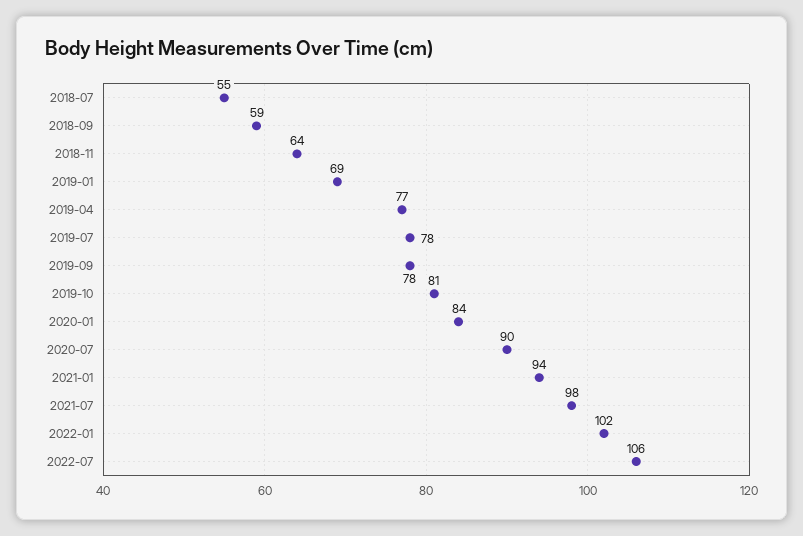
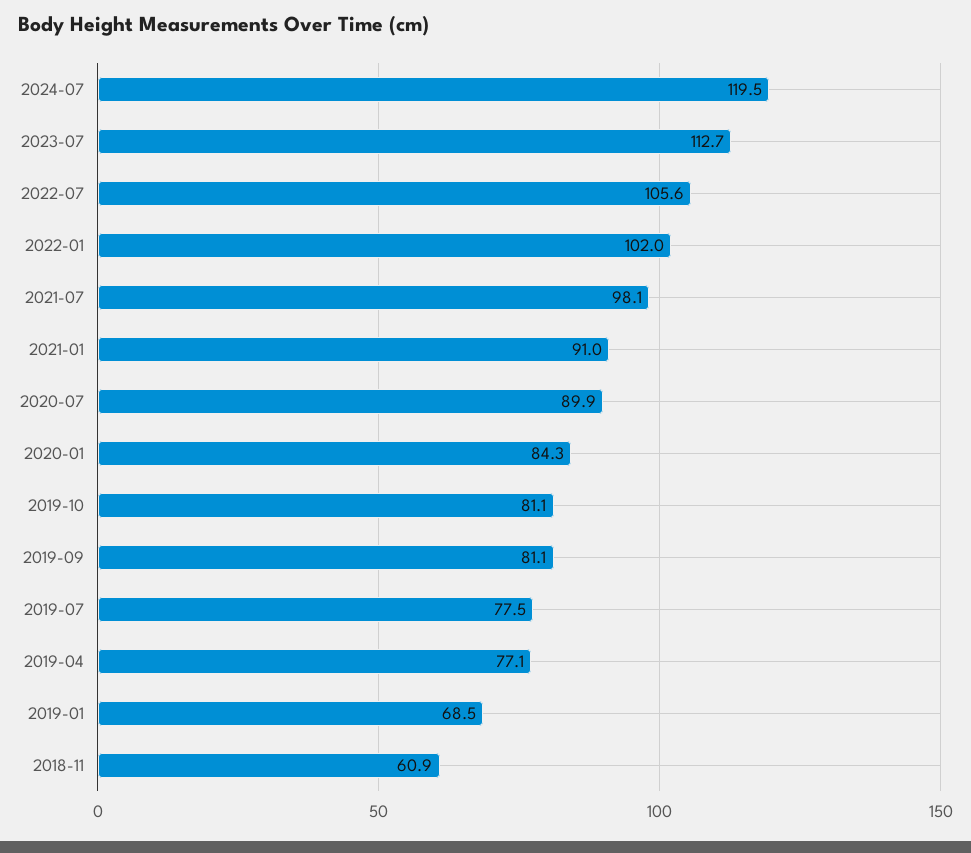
2018-07: 55 -> none
2018-09: 59 -> none
2018-11: 64 -> 60.9
2019-09: 78 -> 81.1
2021-01: 94 -> 91
2024-07: none -> 119.5
2023-07: none -> 112.7

